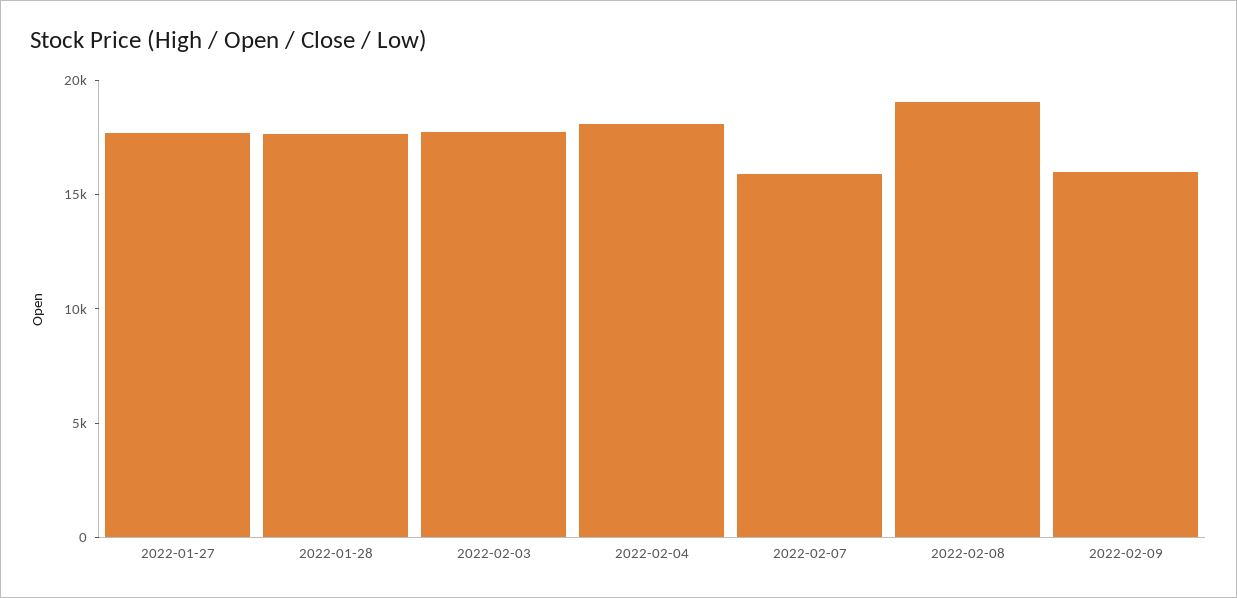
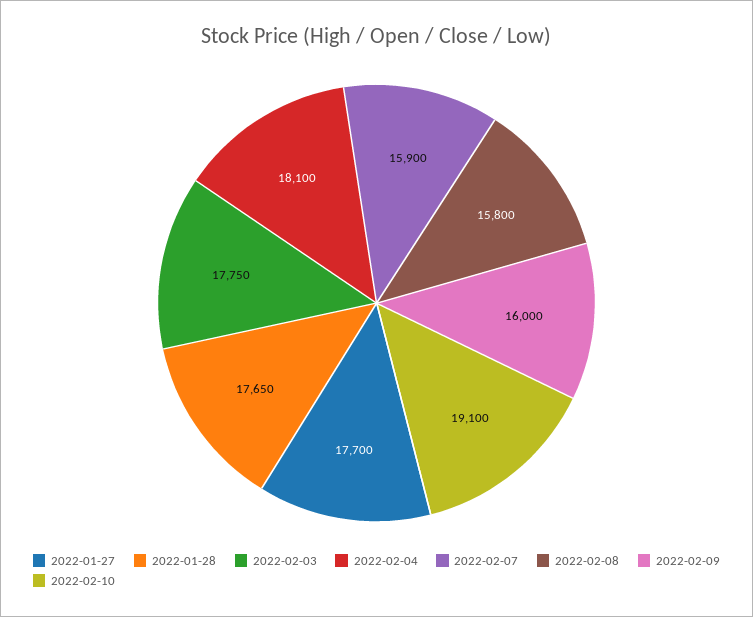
2022-02-08: 19000 -> 15800
2022-02-10: none -> 19100

